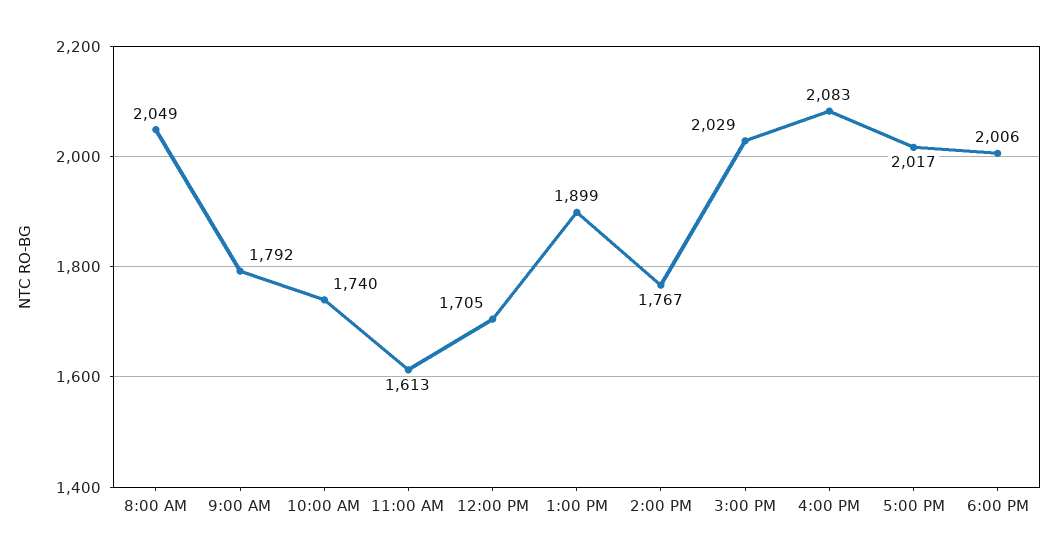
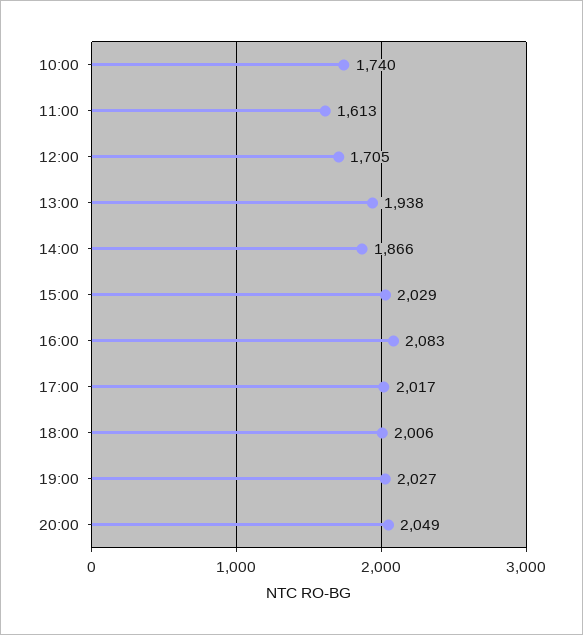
8:00 AM: 2049 -> none
9:00 AM: 1792 -> none
1:00 PM: 1899 -> 1938
2:00 PM: 1767 -> 1866
19:00: none -> 2027
20:00: none -> 2049

